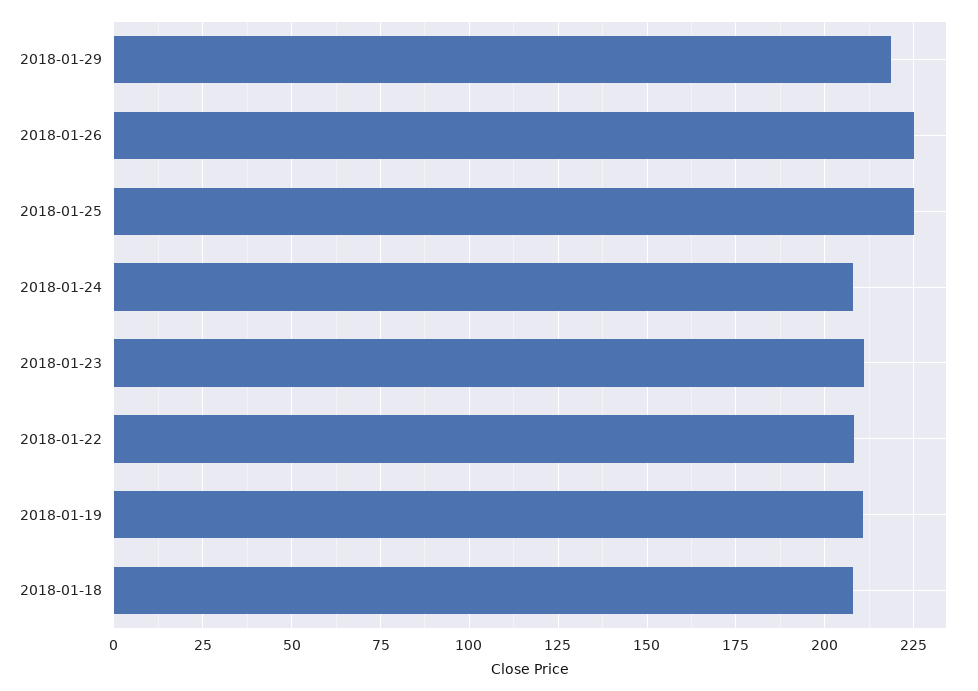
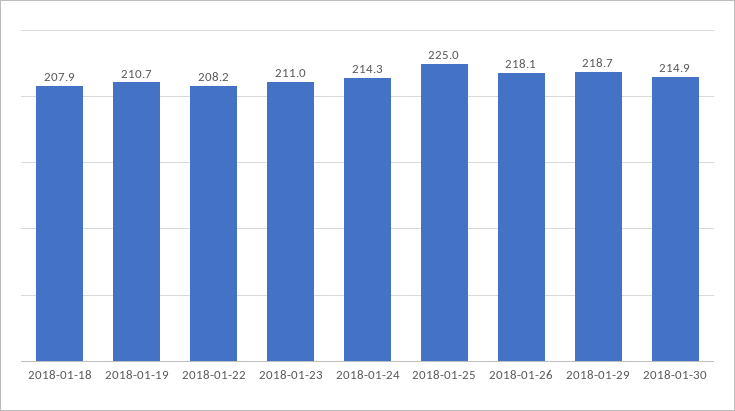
2018-01-26: 225 -> 218.1
2018-01-24: 207.5 -> 214.3
2018-01-30: none -> 214.9

